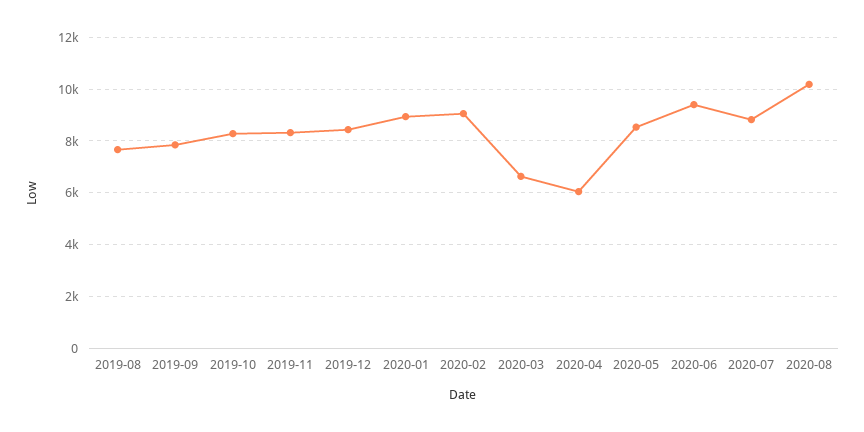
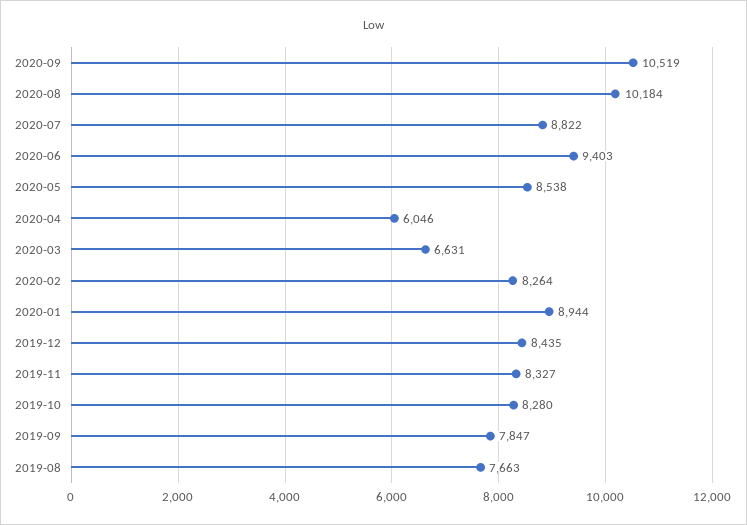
2020-02: 9000 -> 8264
2020-09: none -> 10519

